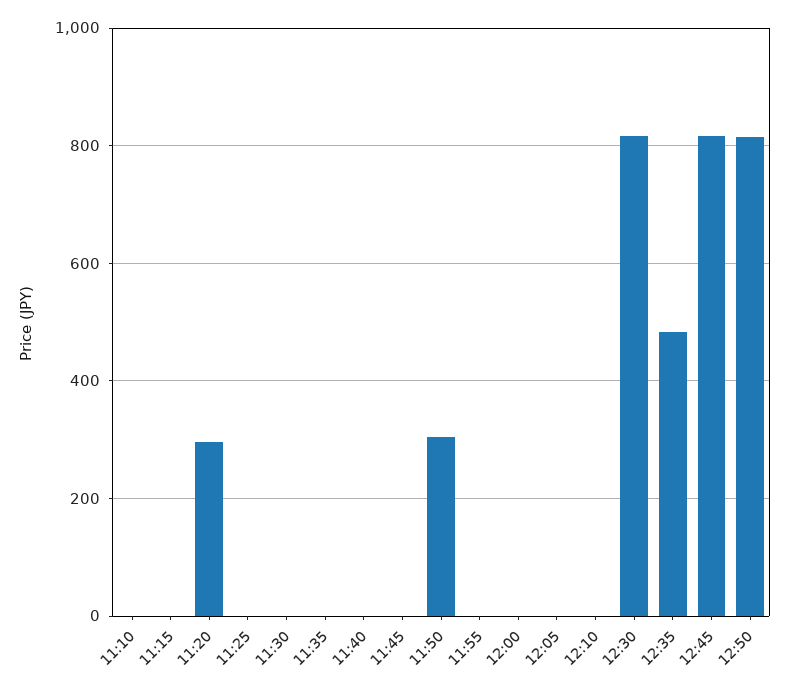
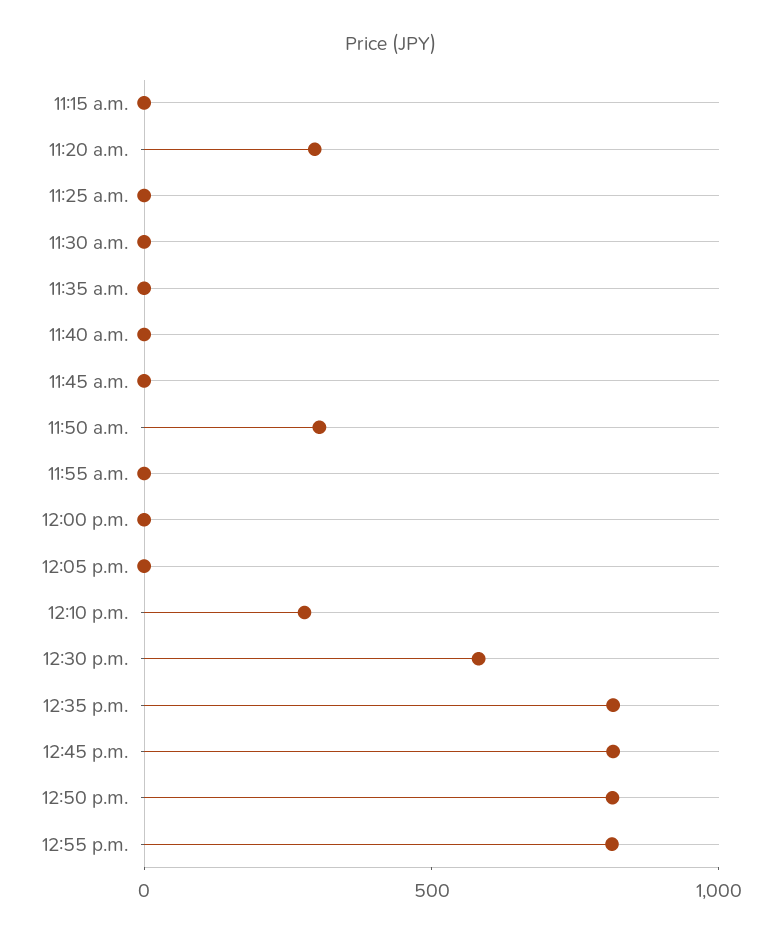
11:10: 0 -> none
12:10: 0 -> 300
12:30: 820 -> 600
12:35: 480 -> 800
12:55 p.m.: none -> 800

